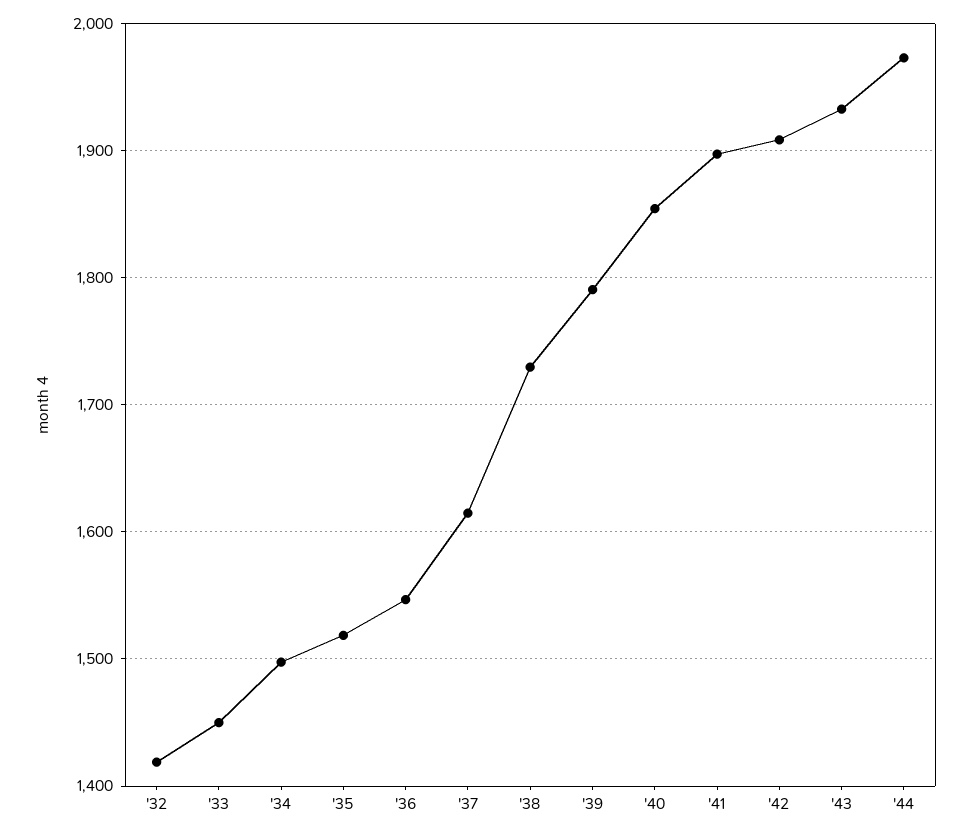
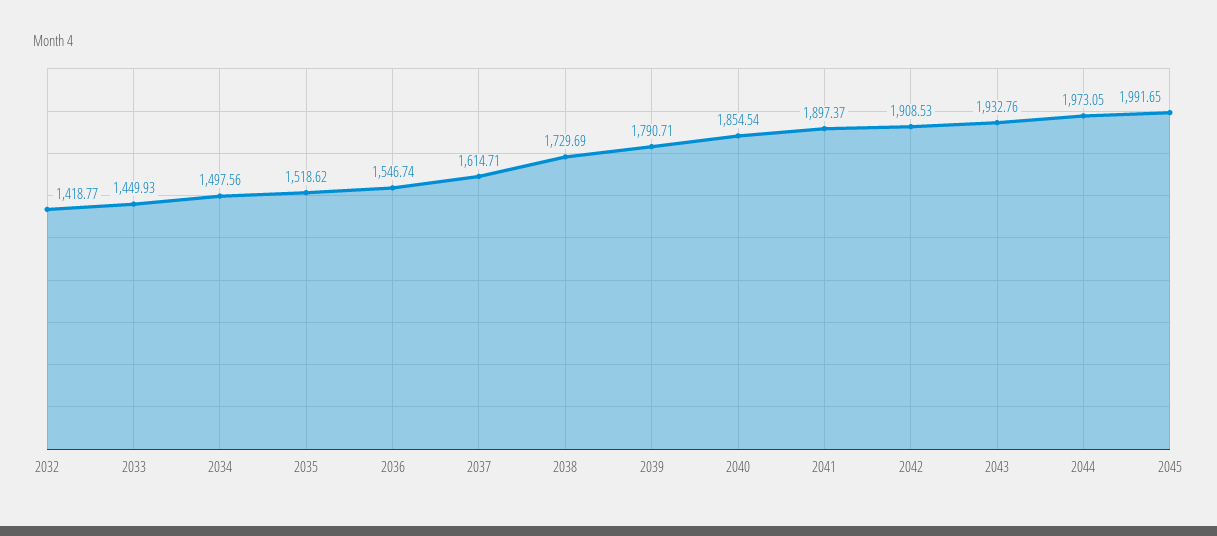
2045: none -> 1991.65

